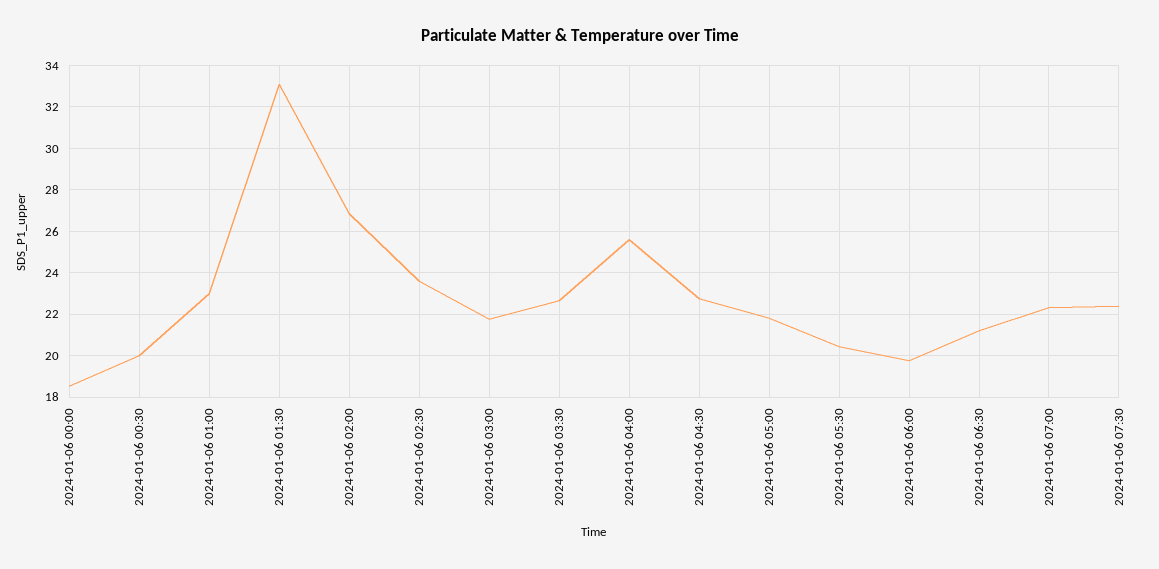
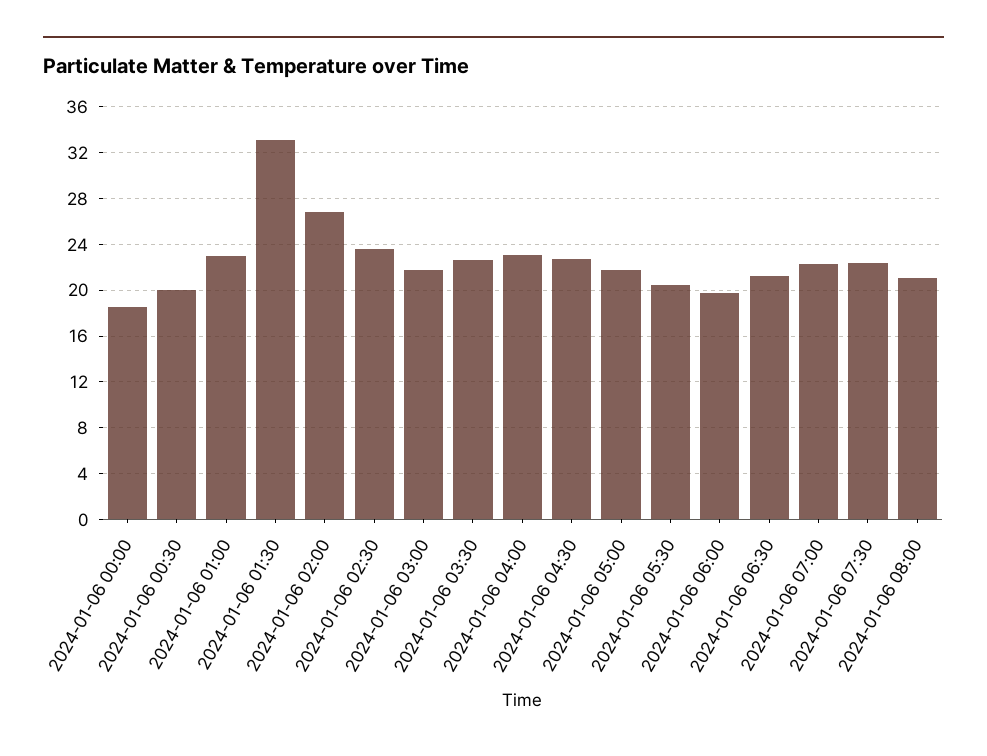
2024-01-06 04:00: 25.5 -> 23
2024-01-06 08:00: none -> 21

